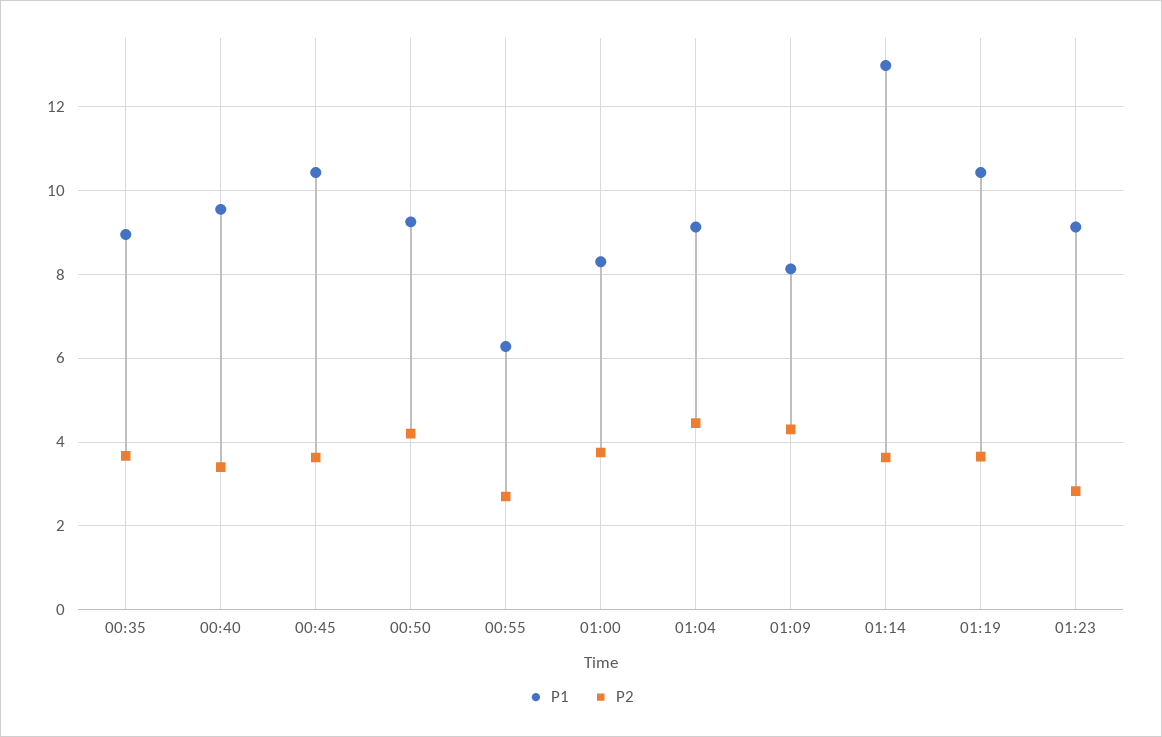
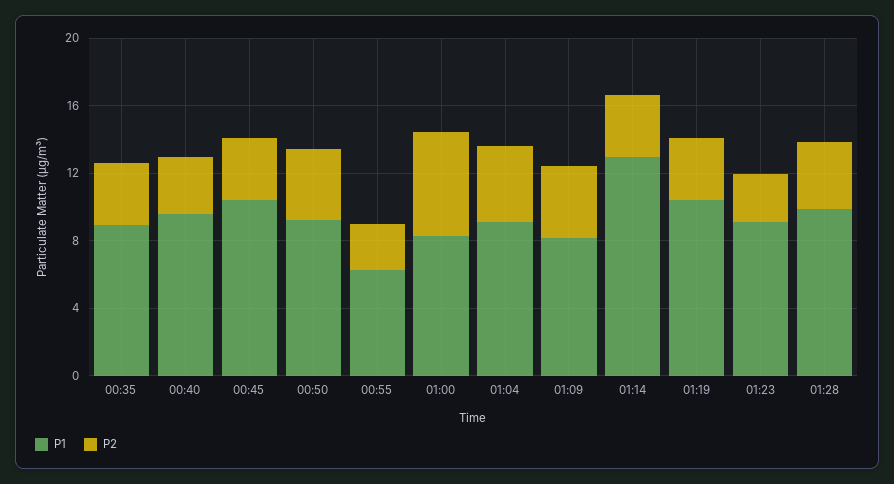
P2, 01:00: 3.8 -> 6
P1, 01:28: none -> 10
P2, 01:28: none -> 4

